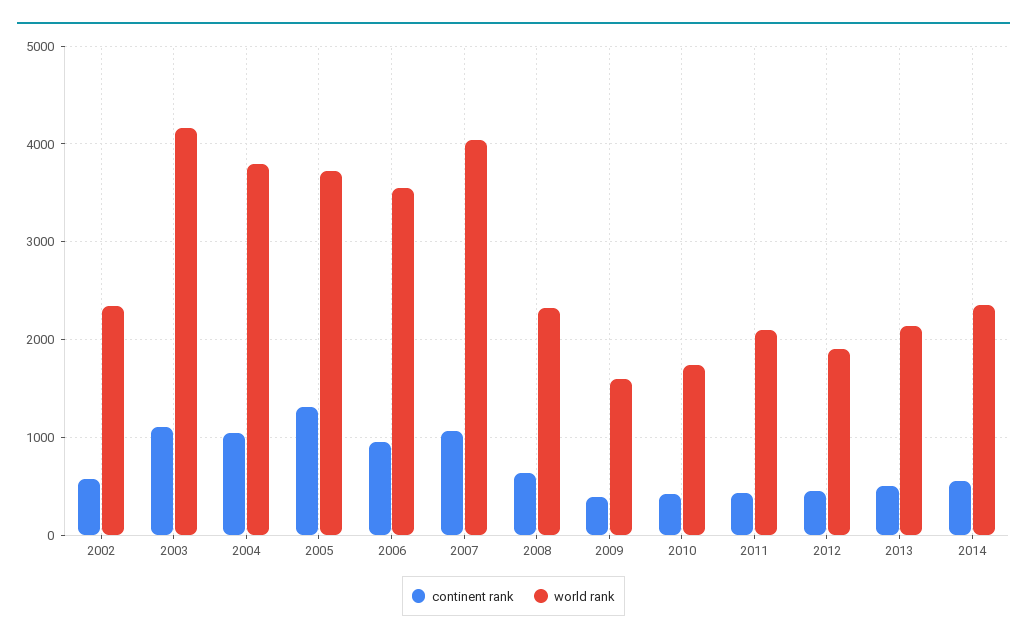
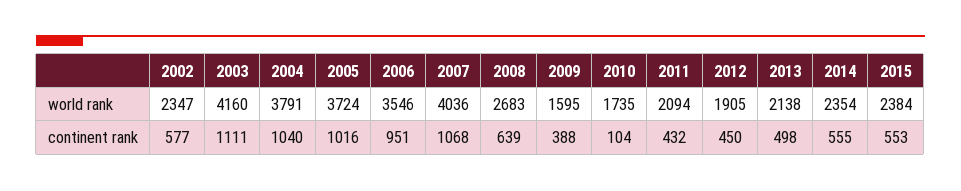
continent rank, 2005: 1300 -> 1016
world rank, 2008: 2300 -> 2683
continent rank, 2010: 400 -> 104
world rank, 2015: none -> 2384
continent rank, 2015: none -> 553

